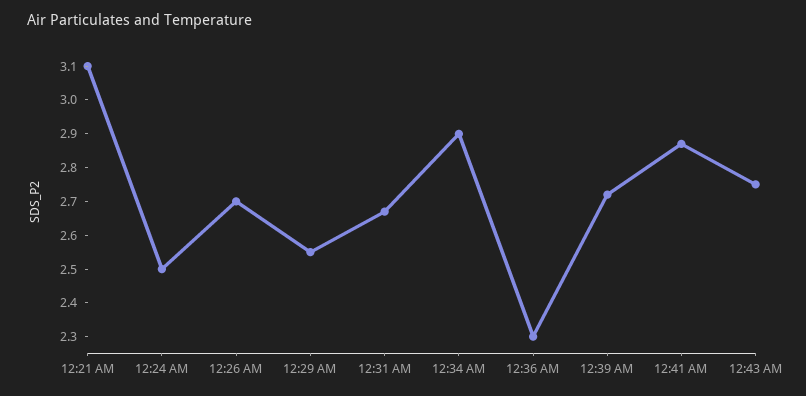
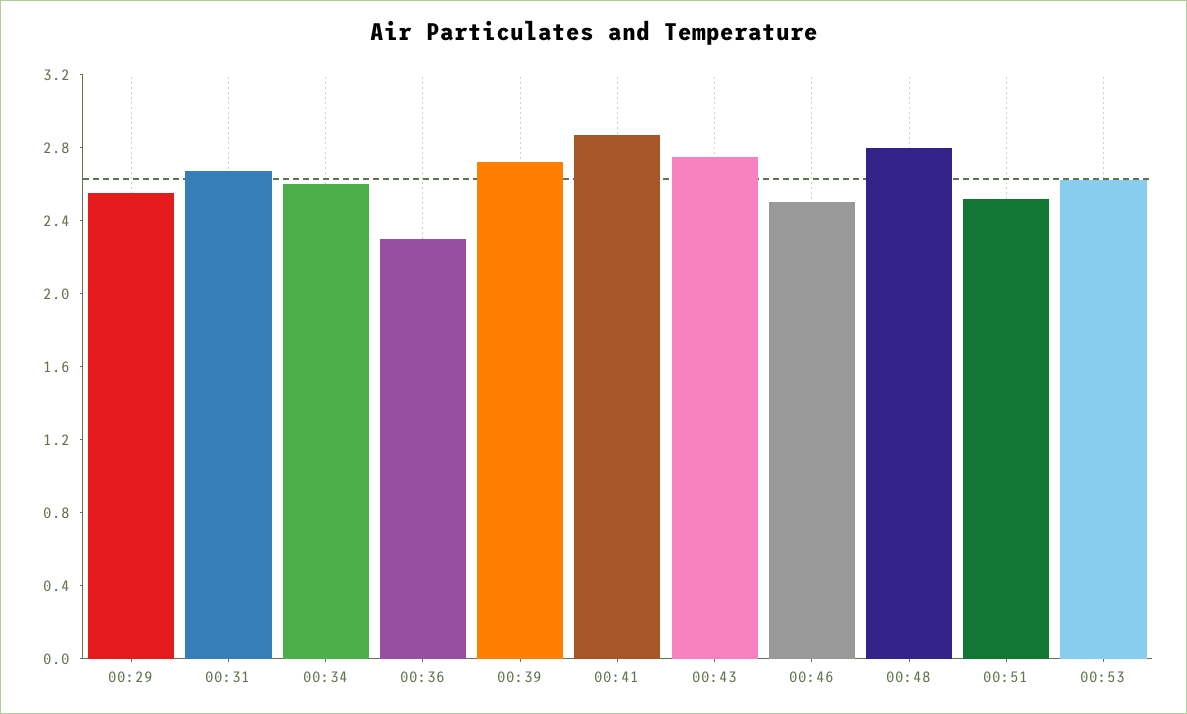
12:21 AM: 3.1 -> none
12:24 AM: 2.5 -> none
12:26 AM: 2.7 -> none
12:34 AM: 2.9 -> 2.6
00:46: none -> 2.5
00:48: none -> 2.8
00:51: none -> 2.5
00:53: none -> 2.6

